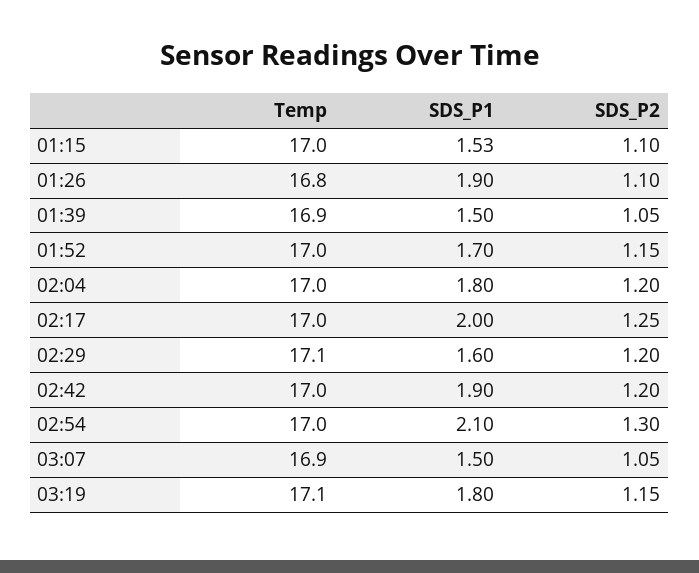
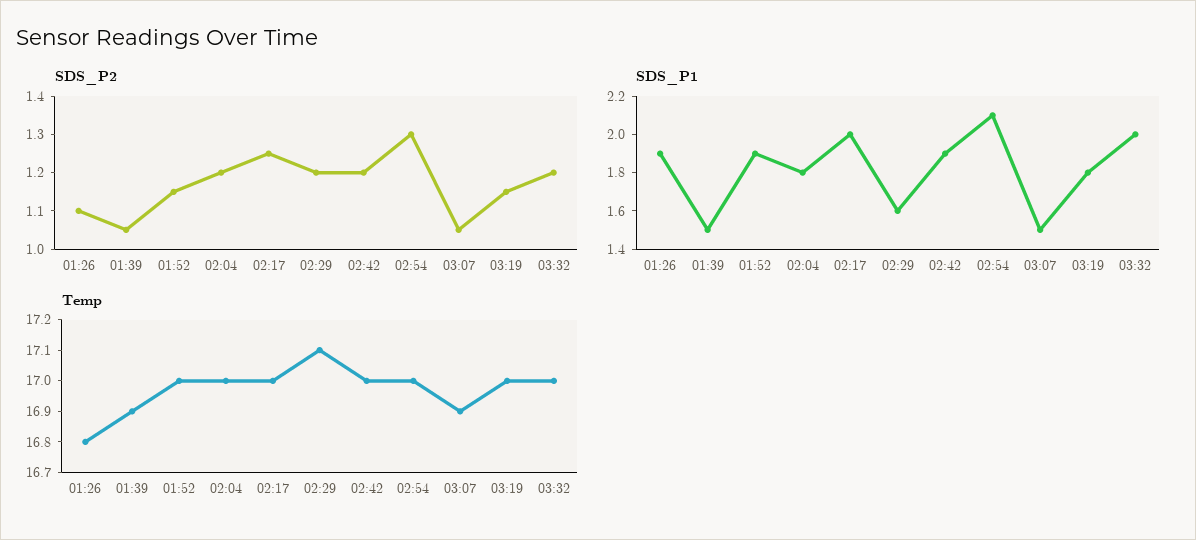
Temp, 01:15: 17 -> none
SDS_P1, 01:15: 1.53 -> none
SDS_P2, 01:15: 1.1 -> none
SDS_P1, 01:52: 1.7 -> 1.9
Temp, 03:19: 17.1 -> 17
SDS_P2, 03:32: none -> 1.2
SDS_P1, 03:32: none -> 2
Temp, 03:32: none -> 17

